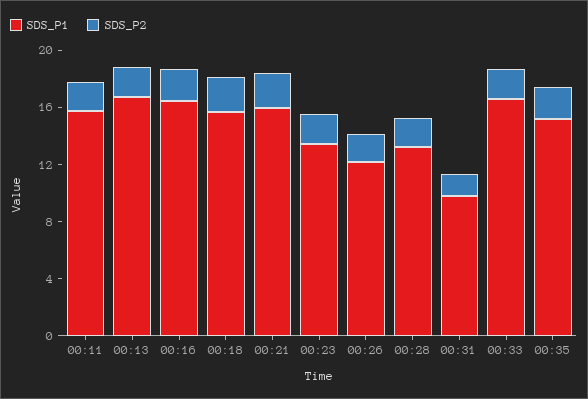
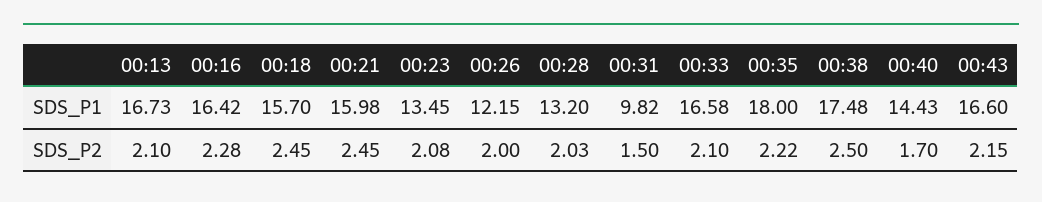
SDS_P1, 00:11: 16 -> none
SDS_P2, 00:11: 2 -> none
SDS_P1, 00:35: 15 -> 18
SDS_P1, 00:38: none -> 17.48
SDS_P1, 00:40: none -> 14.43
SDS_P1, 00:43: none -> 16.6
SDS_P2, 00:38: none -> 2.5
SDS_P2, 00:40: none -> 1.7
SDS_P2, 00:43: none -> 2.15

